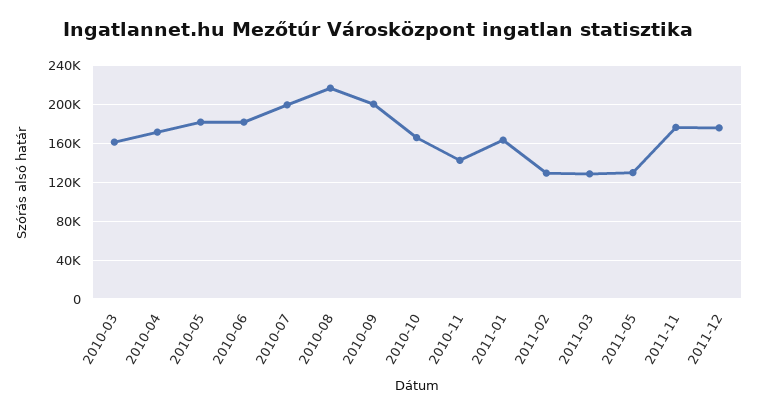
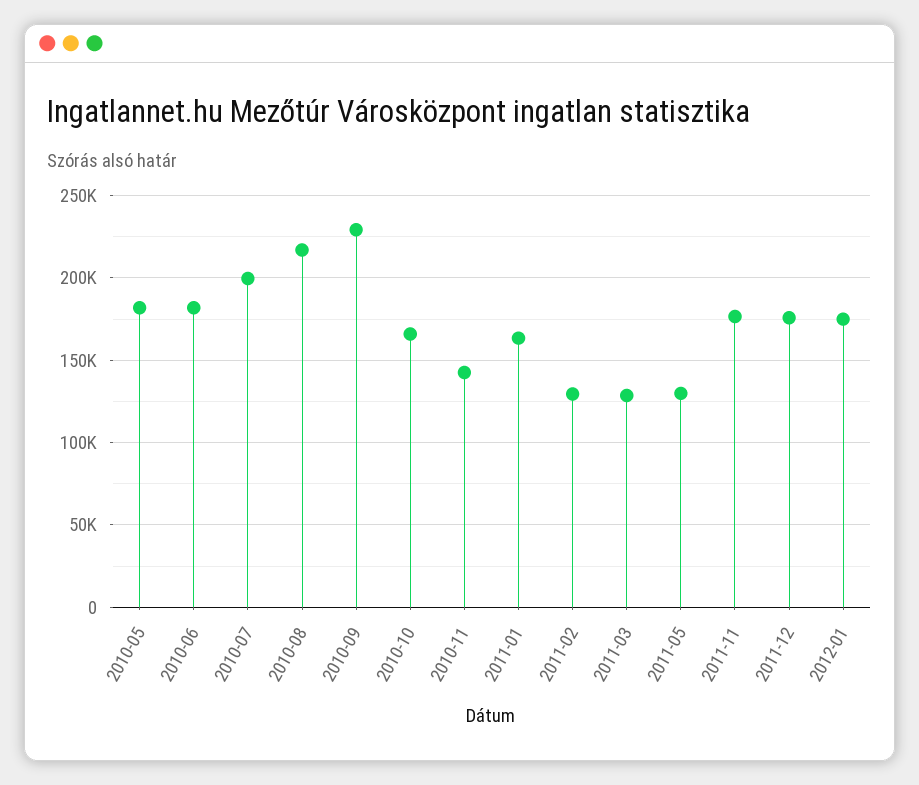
2010-03: 160000 -> none
2010-04: 170000 -> none
2010-09: 200000 -> 230000
2012-01: none -> 175000

